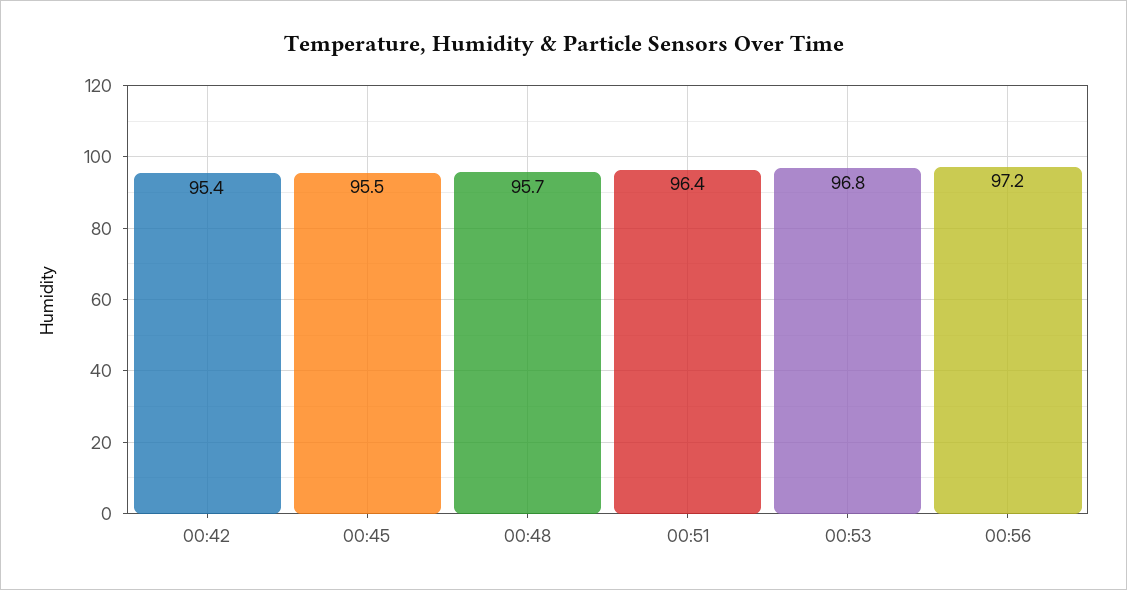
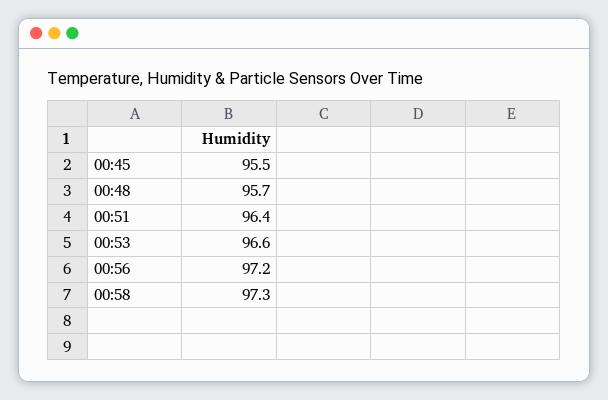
00:42: 95.4 -> none
00:53: 96.8 -> 96.6
00:58: none -> 97.3

